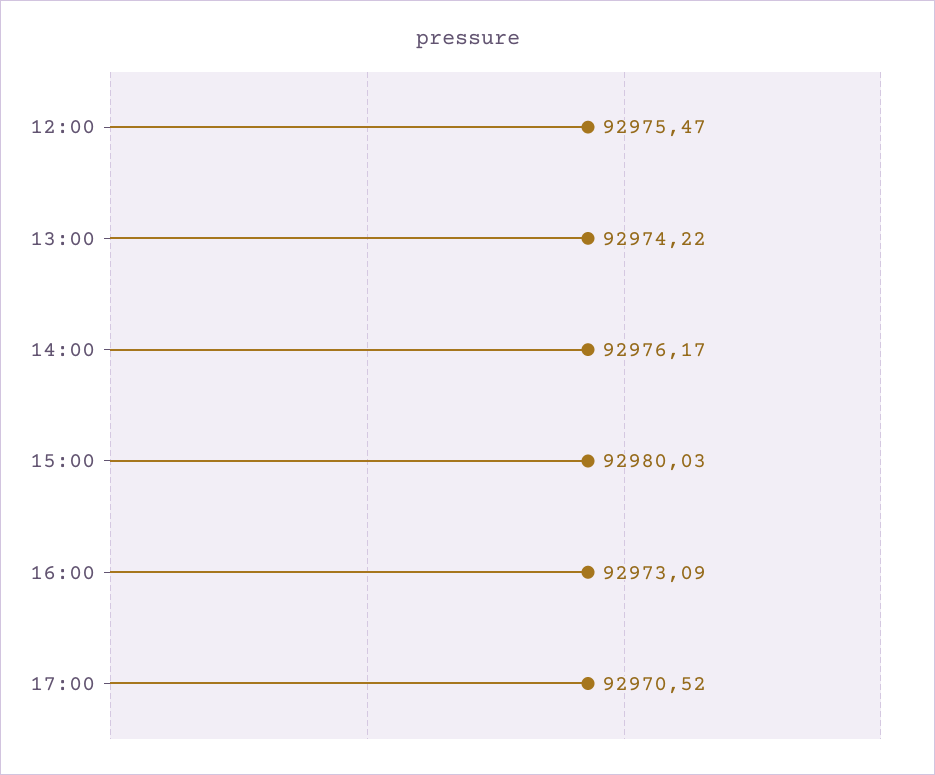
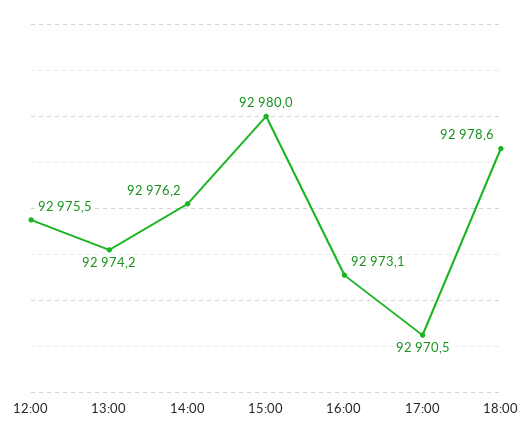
18:00: none -> 92978.6

